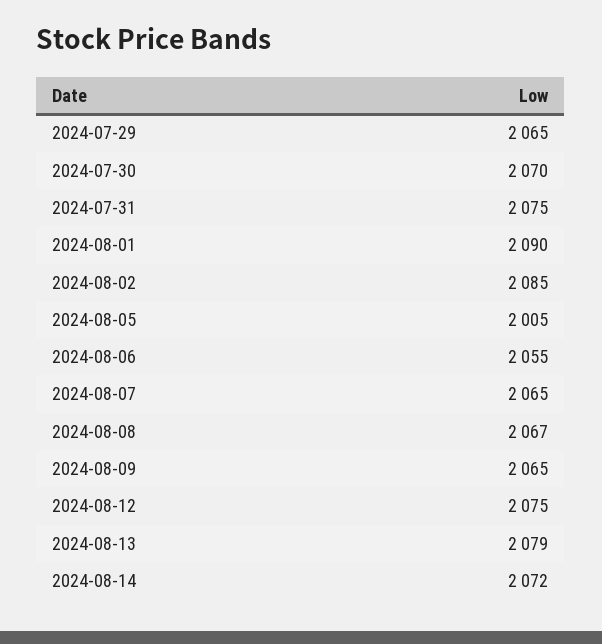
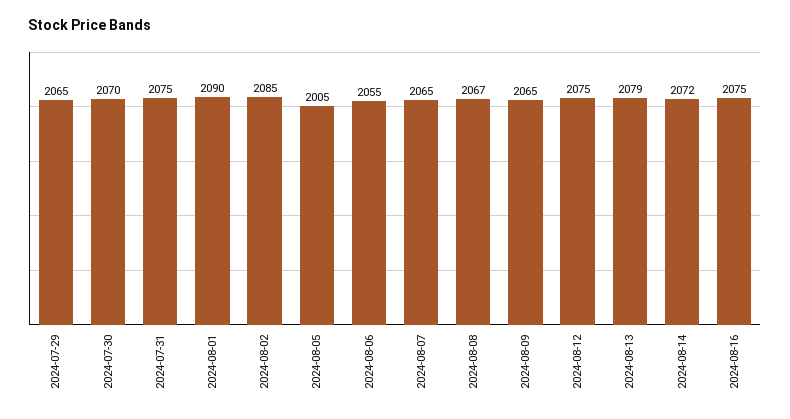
2024-08-16: none -> 2075

